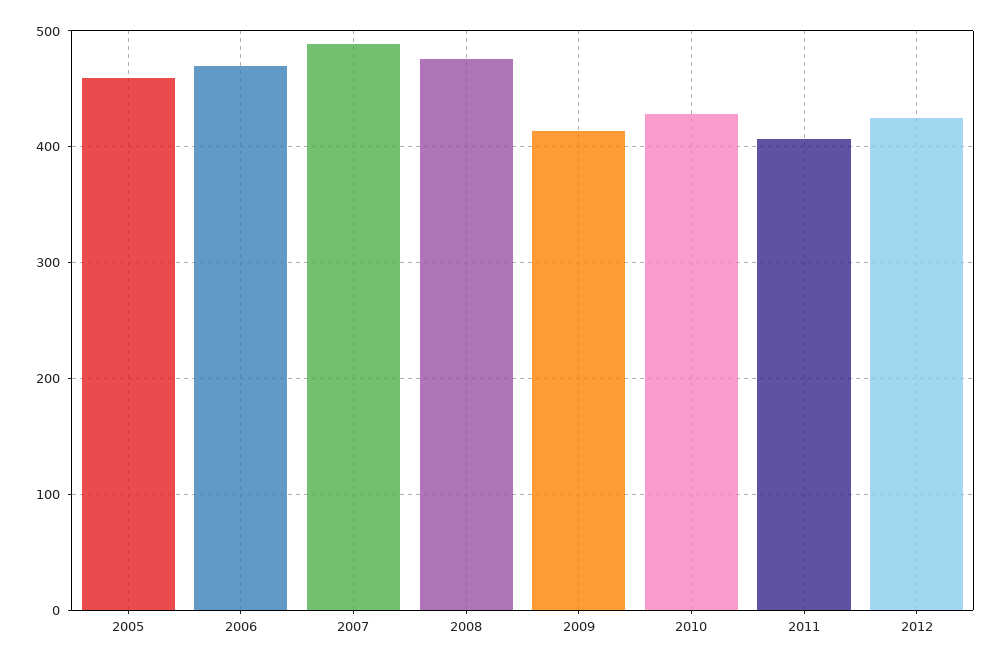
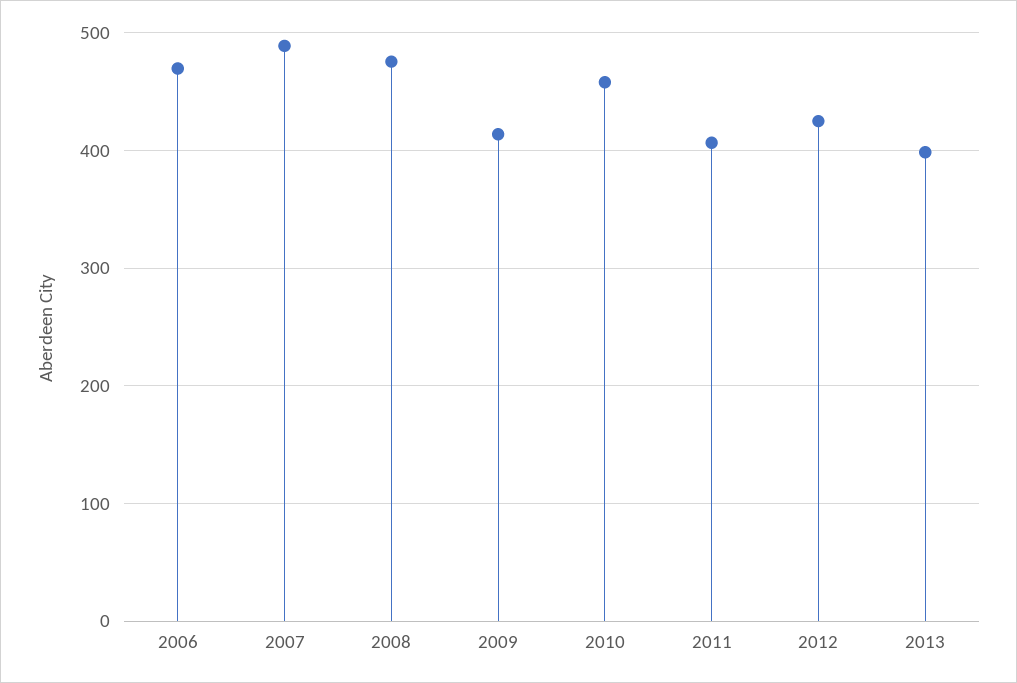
2005: 460 -> none
2010: 430 -> 460
2013: none -> 400

